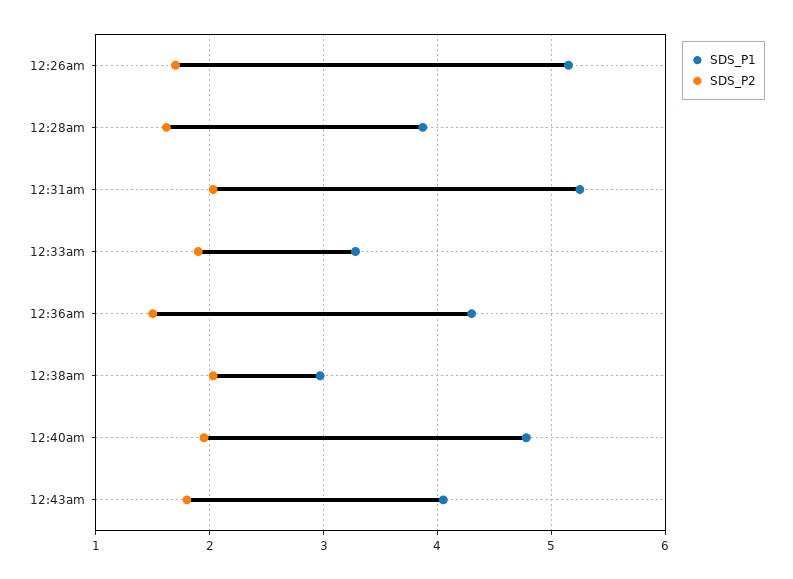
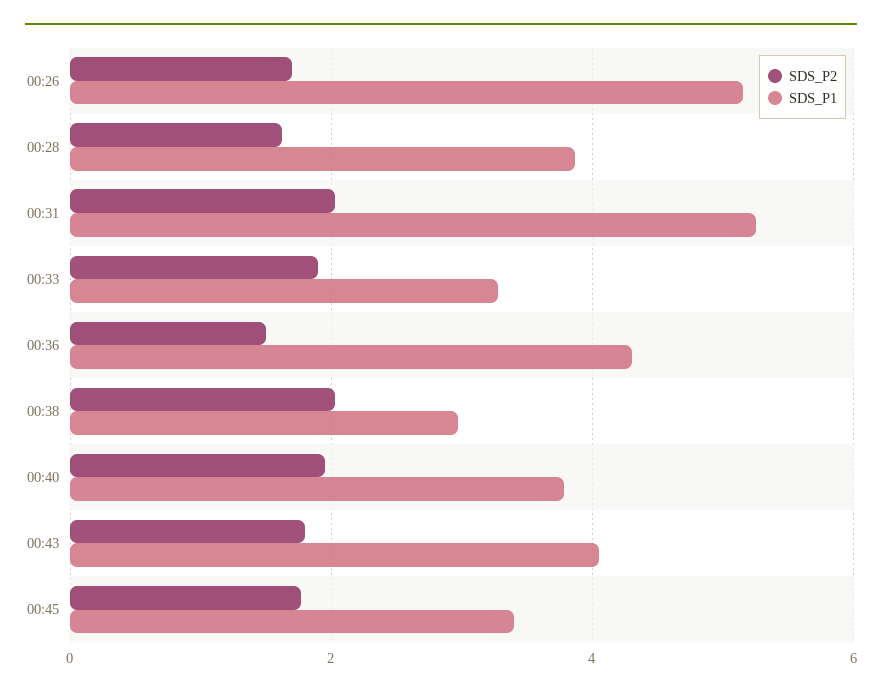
SDS_P1, 12:40am: 4.8 -> 3.8
SDS_P2, 00:45: none -> 1.8
SDS_P1, 00:45: none -> 3.4

